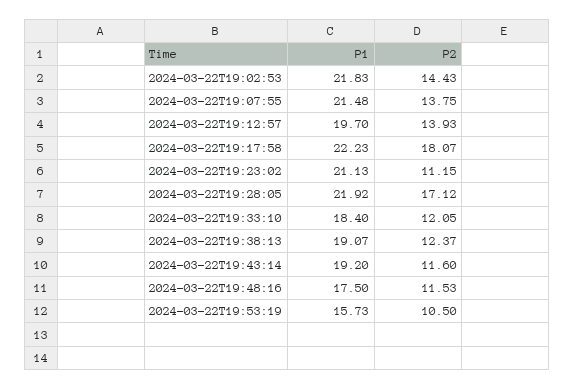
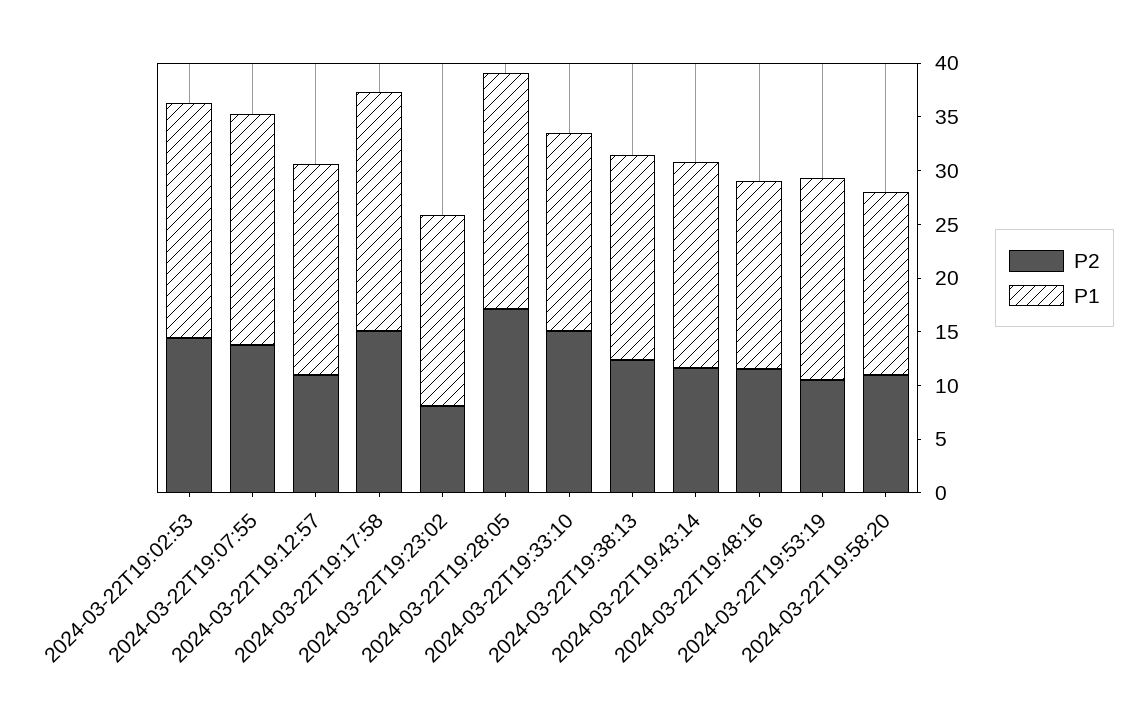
P2, 2024-03-22T19:12:57: 13.93 -> 11
P2, 2024-03-22T19:17:58: 18.07 -> 15
P1, 2024-03-22T19:23:02: 21.13 -> 18
P2, 2024-03-22T19:23:02: 11.15 -> 8
P2, 2024-03-22T19:33:10: 12.05 -> 15
P1, 2024-03-22T19:53:19: 15.73 -> 19
P2, 2024-03-22T19:58:20: none -> 11
P1, 2024-03-22T19:58:20: none -> 17

